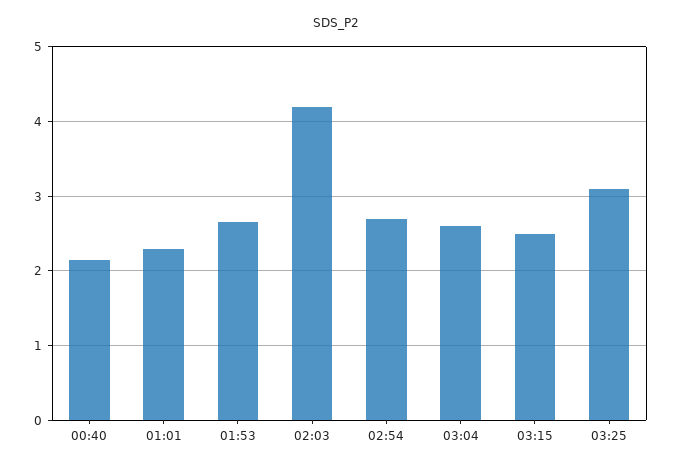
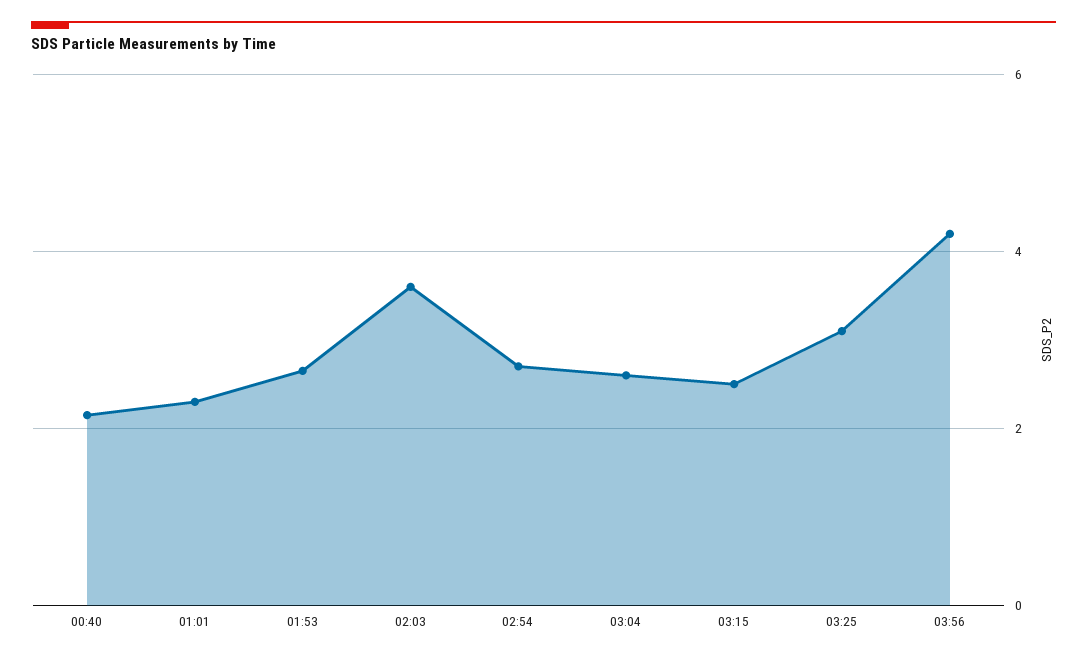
02:03: 4.2 -> 3.6
03:56: none -> 4.2

